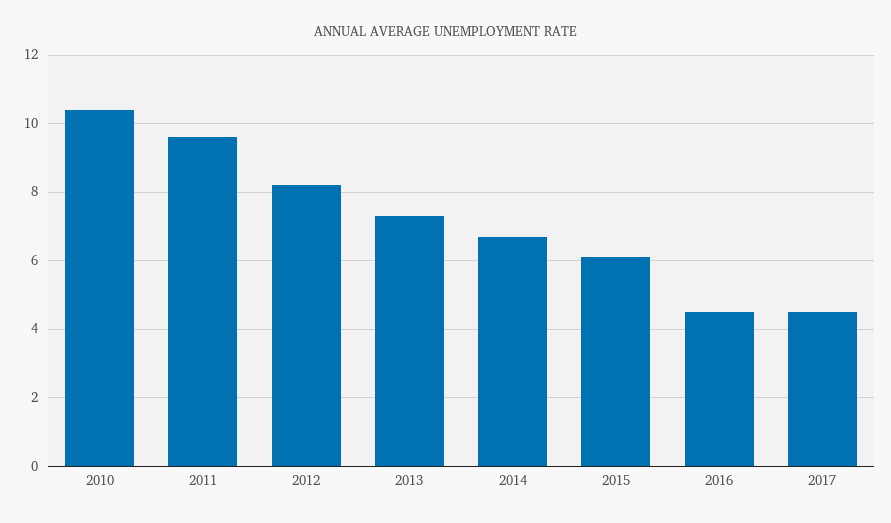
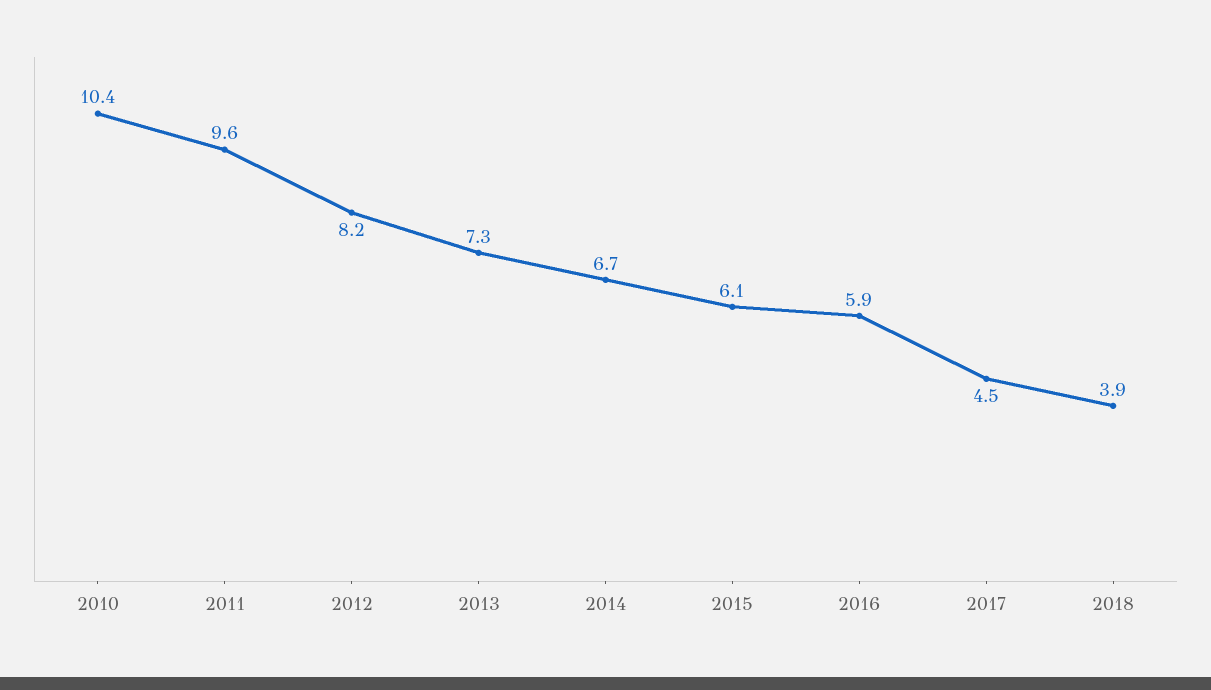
2016: 4.5 -> 5.9
2018: none -> 3.9

